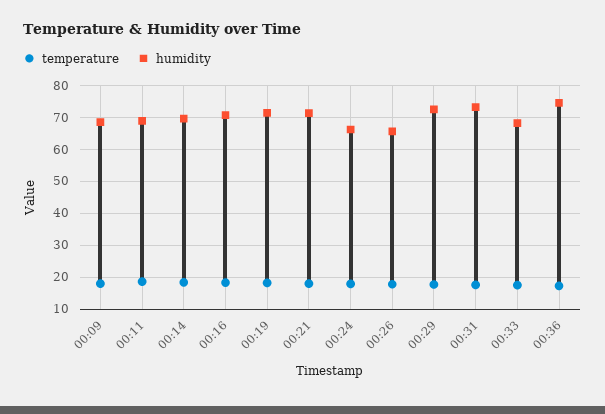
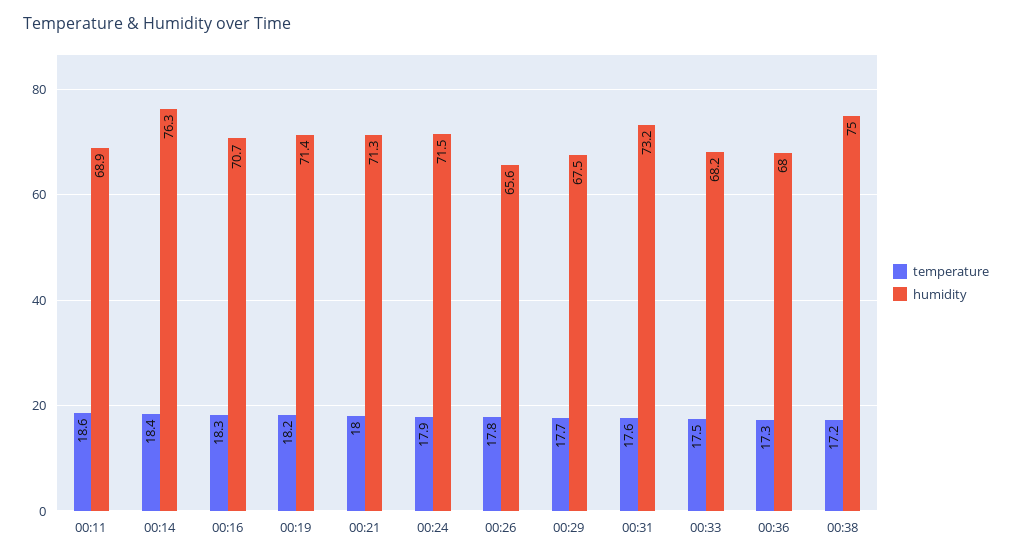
temperature, 00:09: 18 -> none
humidity, 00:09: 68 -> none
humidity, 00:14: 70 -> 76.3
humidity, 00:24: 66 -> 71.5
humidity, 00:29: 72 -> 67.5
humidity, 00:36: 74 -> 68
temperature, 00:38: none -> 17.2
humidity, 00:38: none -> 75

